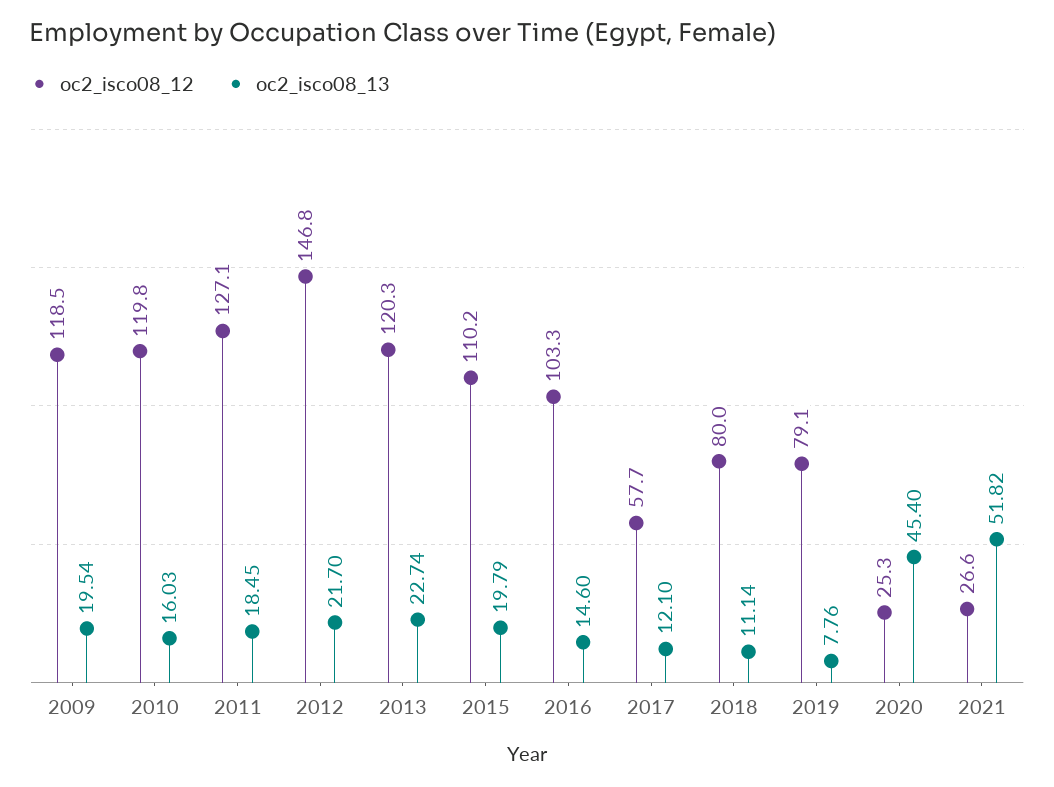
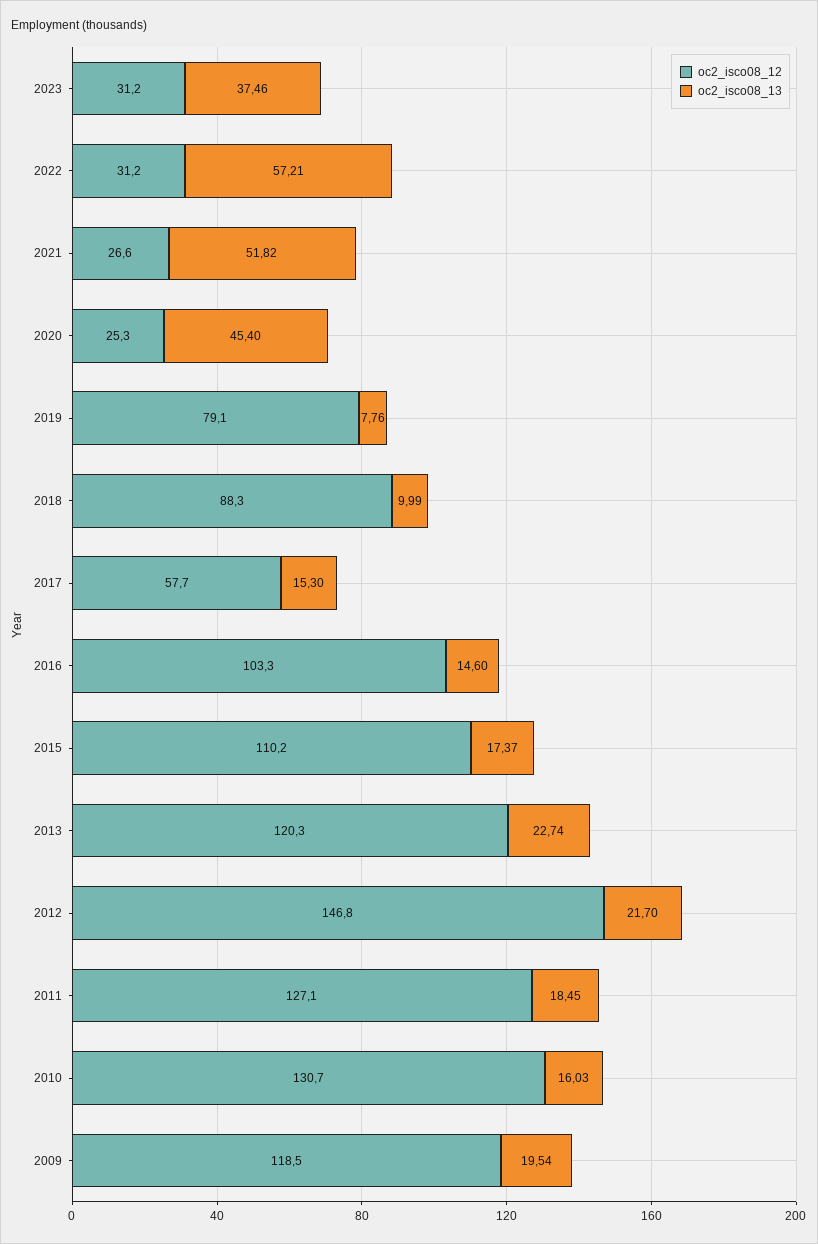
oc2_isco08_12, 2010: 119.8 -> 130.7
oc2_isco08_13, 2015: 19.79 -> 17.37
oc2_isco08_13, 2017: 12.1 -> 15.3
oc2_isco08_12, 2018: 80 -> 88.3
oc2_isco08_13, 2018: 11.14 -> 9.99
oc2_isco08_12, 2023: none -> 31.2
oc2_isco08_13, 2023: none -> 37.46
oc2_isco08_12, 2022: none -> 31.2
oc2_isco08_13, 2022: none -> 57.21

